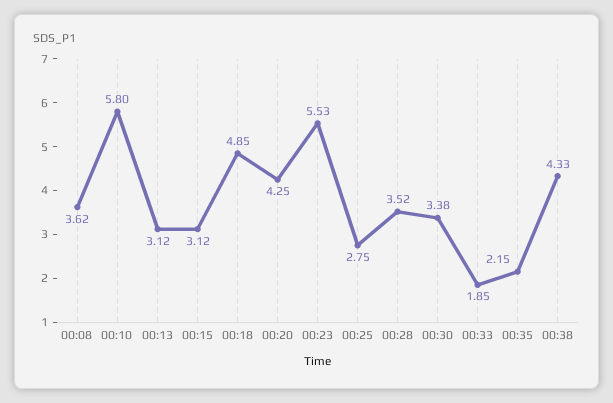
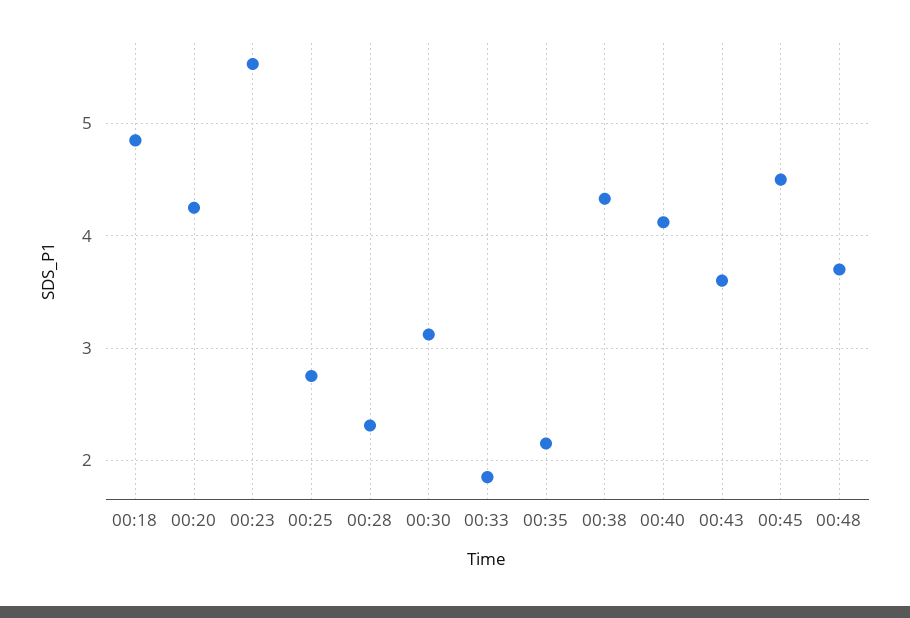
00:08: 3.62 -> none
00:10: 5.8 -> none
00:13: 3.12 -> none
00:15: 3.12 -> none
00:28: 3.52 -> 2.3
00:30: 3.38 -> 3.1
00:40: none -> 4.1
00:43: none -> 3.6
00:45: none -> 4.5
00:48: none -> 3.7

